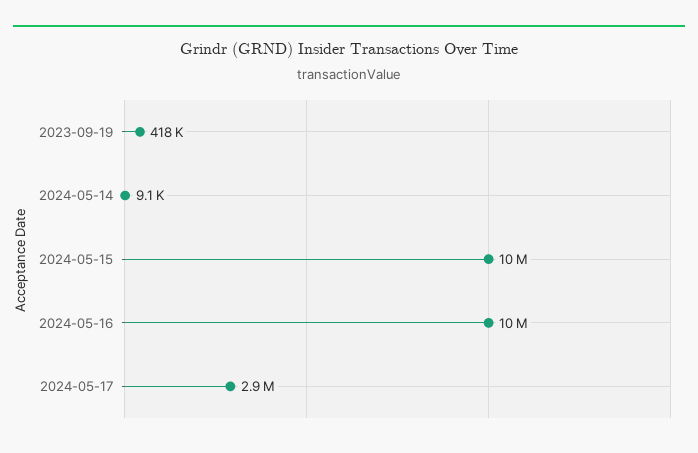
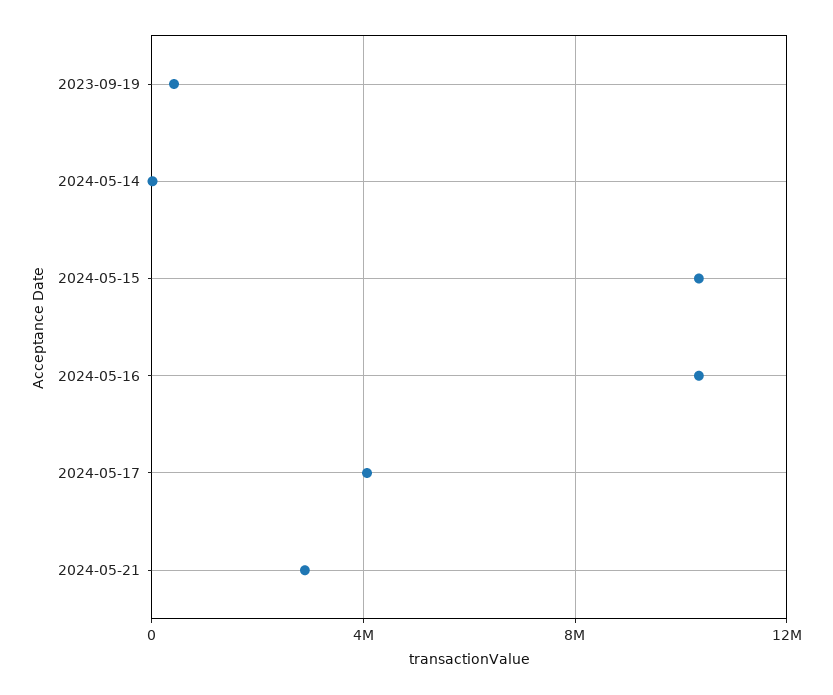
2024-05-17: 2900000 -> 4000000
2024-05-21: none -> 3000000

